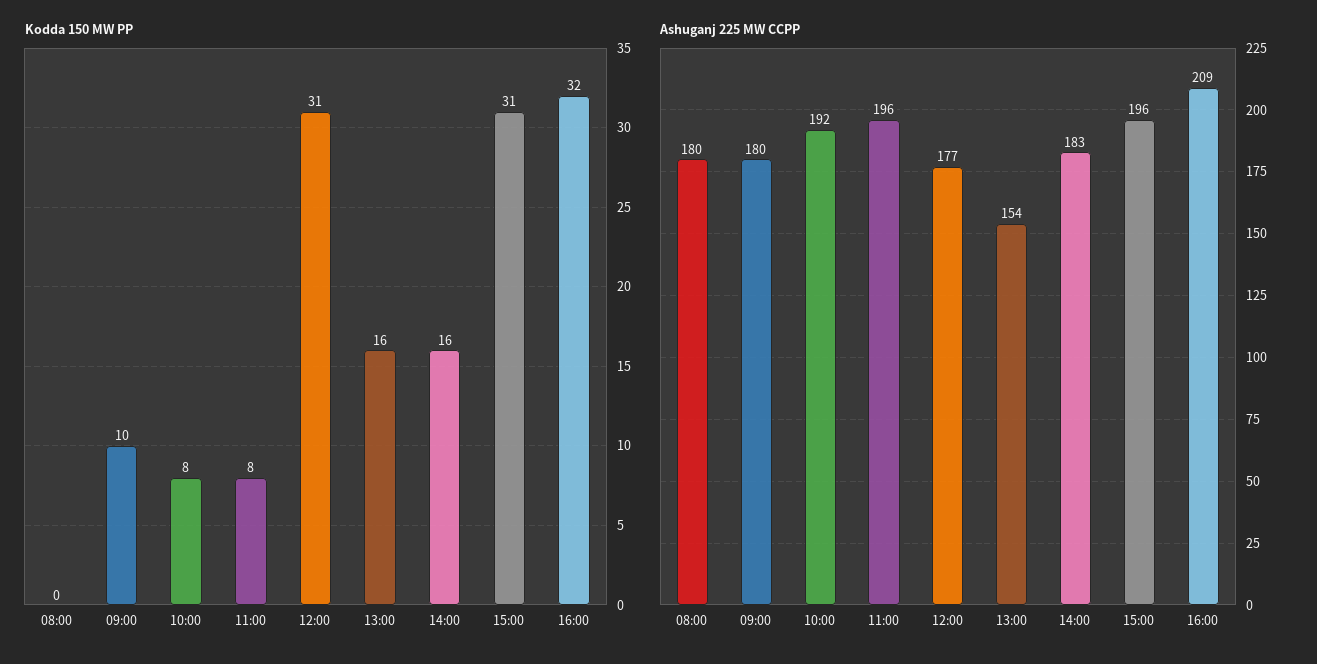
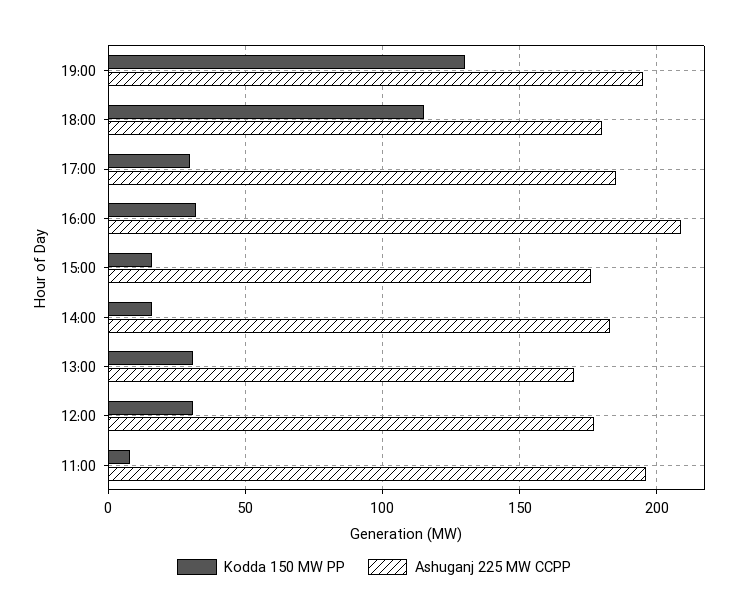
Kodda 150 MW PP, 08:00: 0 -> none
Kodda 150 MW PP, 09:00: 10 -> none
Kodda 150 MW PP, 10:00: 8 -> none
Kodda 150 MW PP, 13:00: 16 -> 30
Kodda 150 MW PP, 15:00: 31 -> 15
Ashuganj 225 MW CCPP, 08:00: 180 -> none
Ashuganj 225 MW CCPP, 09:00: 180 -> none
Ashuganj 225 MW CCPP, 10:00: 192 -> none
Ashuganj 225 MW CCPP, 13:00: 154 -> 170
Ashuganj 225 MW CCPP, 15:00: 196 -> 175
Kodda 150 MW PP, 19:00: none -> 130
Ashuganj 225 MW CCPP, 19:00: none -> 195
Kodda 150 MW PP, 18:00: none -> 115
Ashuganj 225 MW CCPP, 18:00: none -> 180
Kodda 150 MW PP, 17:00: none -> 30
Ashuganj 225 MW CCPP, 17:00: none -> 185

